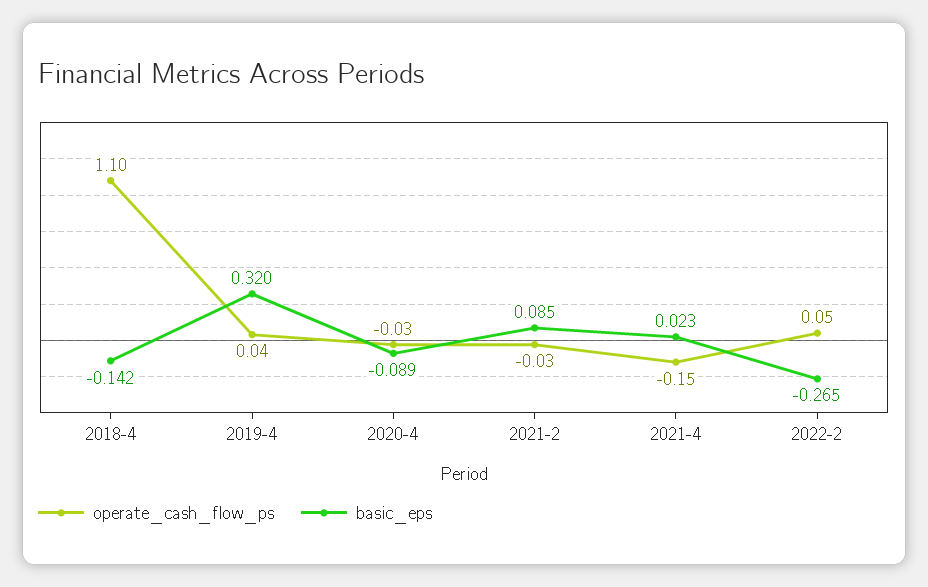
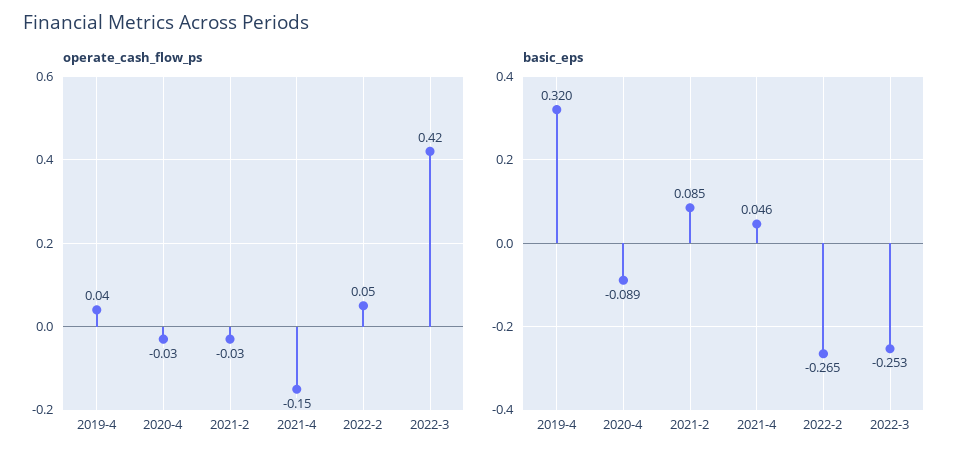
operate_cash_flow_ps, 2018-4: 1.1 -> none
basic_eps, 2018-4: -0.142 -> none
basic_eps, 2021-4: 0.023 -> 0.046
operate_cash_flow_ps, 2022-3: none -> 0.42
basic_eps, 2022-3: none -> -0.253

